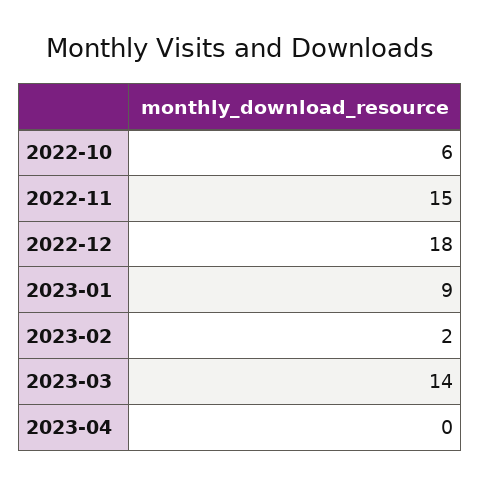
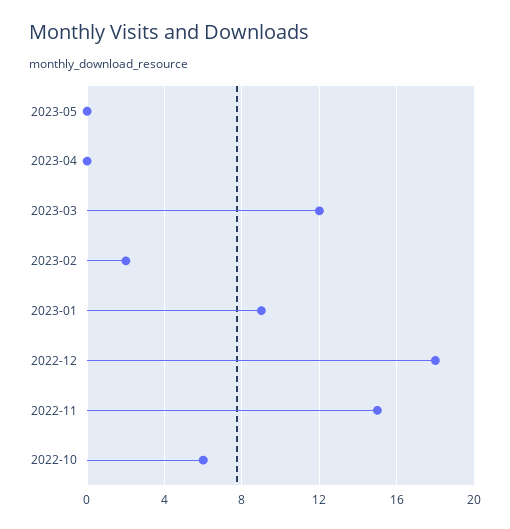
2023-03: 14 -> 12
2023-05: none -> 0

